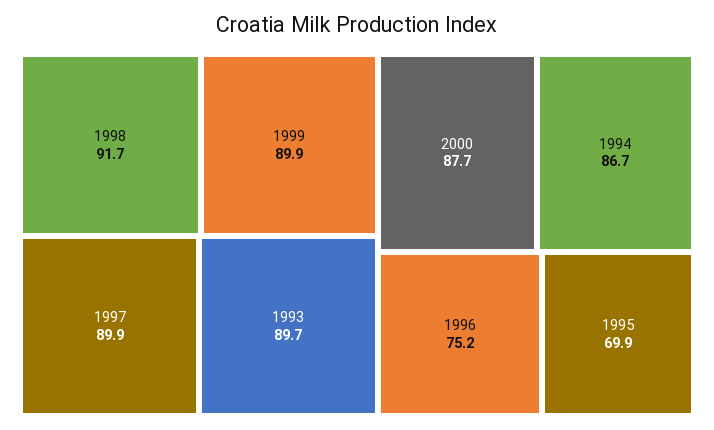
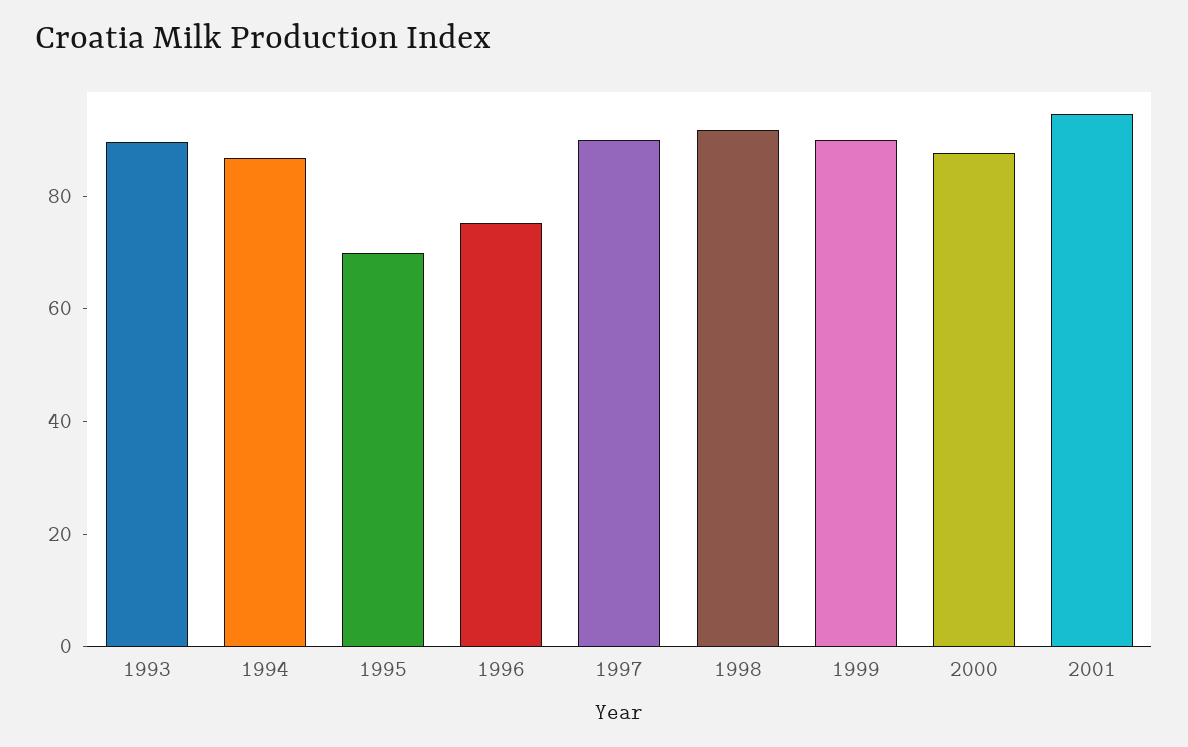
2001: none -> 95

